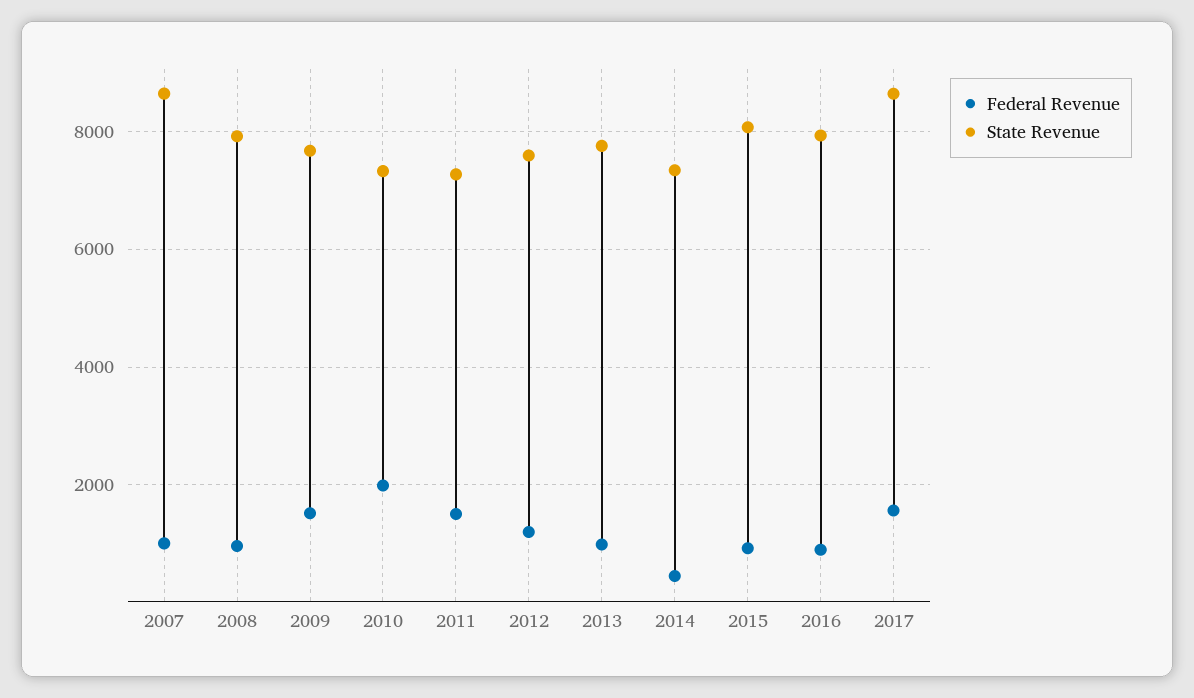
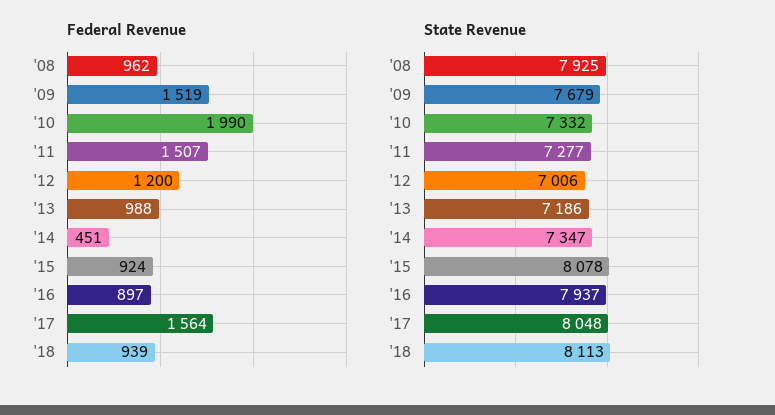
Federal Revenue, 2007: 1000 -> none
State Revenue, 2007: 8600 -> none
State Revenue, 2012: 7600 -> 7006
State Revenue, 2013: 7800 -> 7186
State Revenue, 2017: 8600 -> 8048
Federal Revenue, '18: none -> 939
State Revenue, '18: none -> 8113

